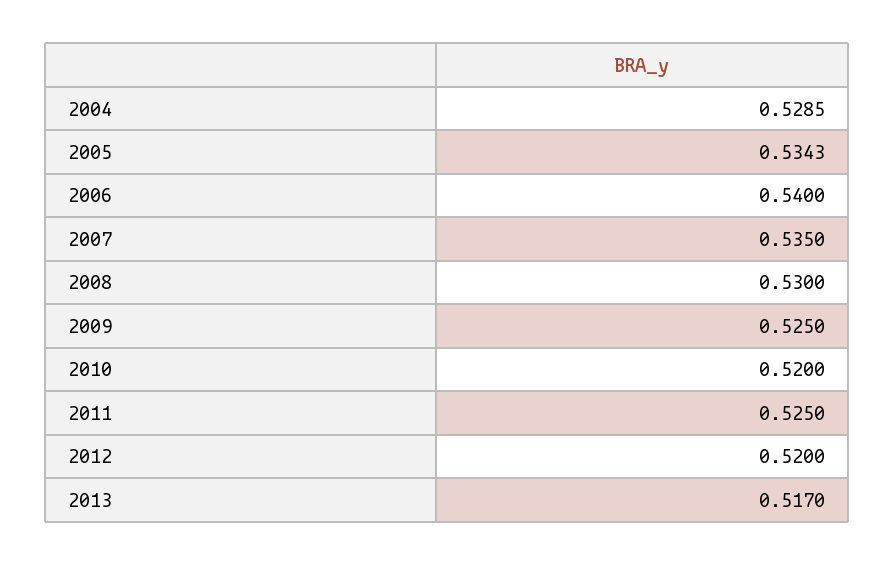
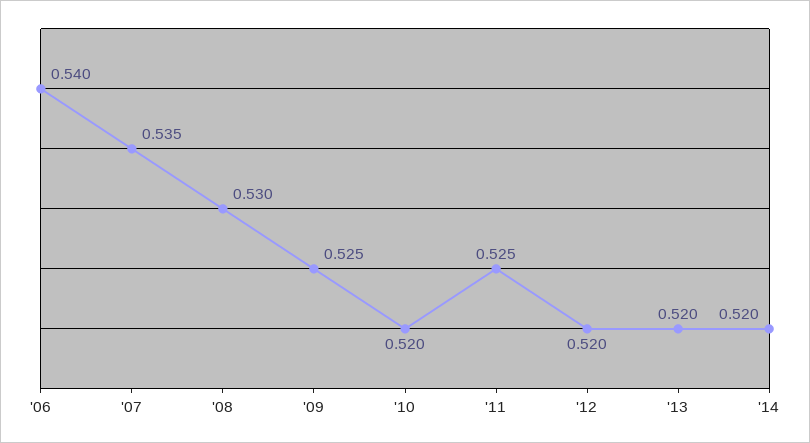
2004: 0.5285 -> none
2005: 0.5343 -> none
2013: 0.517 -> 0.52
'14: none -> 0.52

